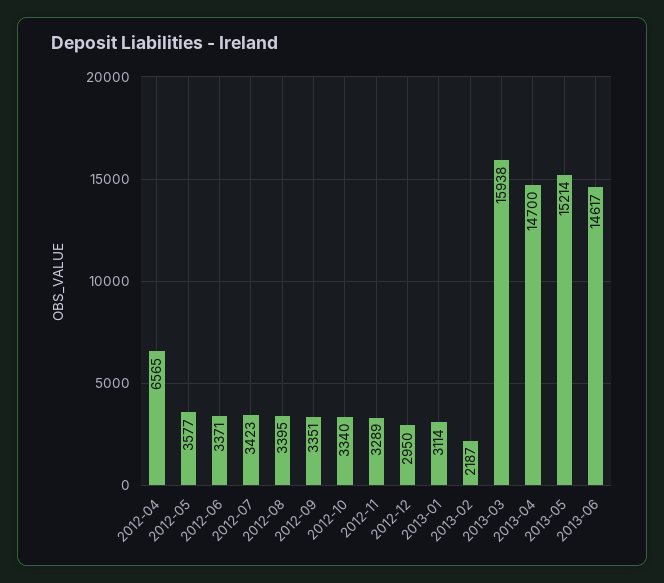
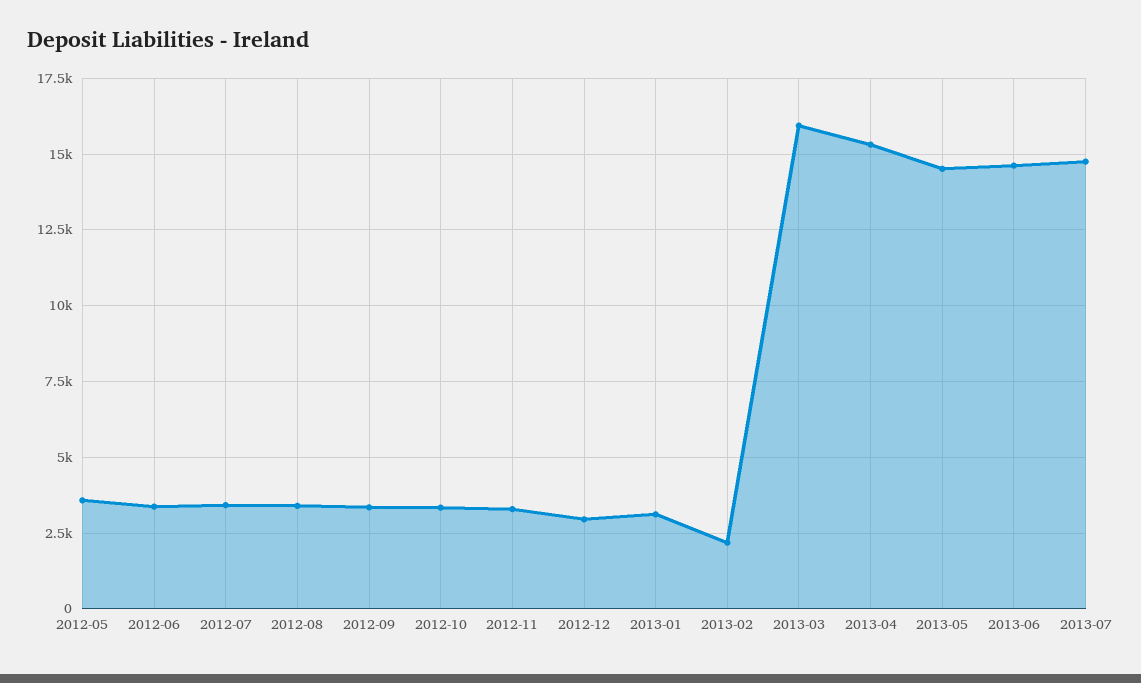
2012-04: 6565 -> none
2013-04: 14700 -> 15250
2013-05: 15214 -> 14500
2013-07: none -> 14750

